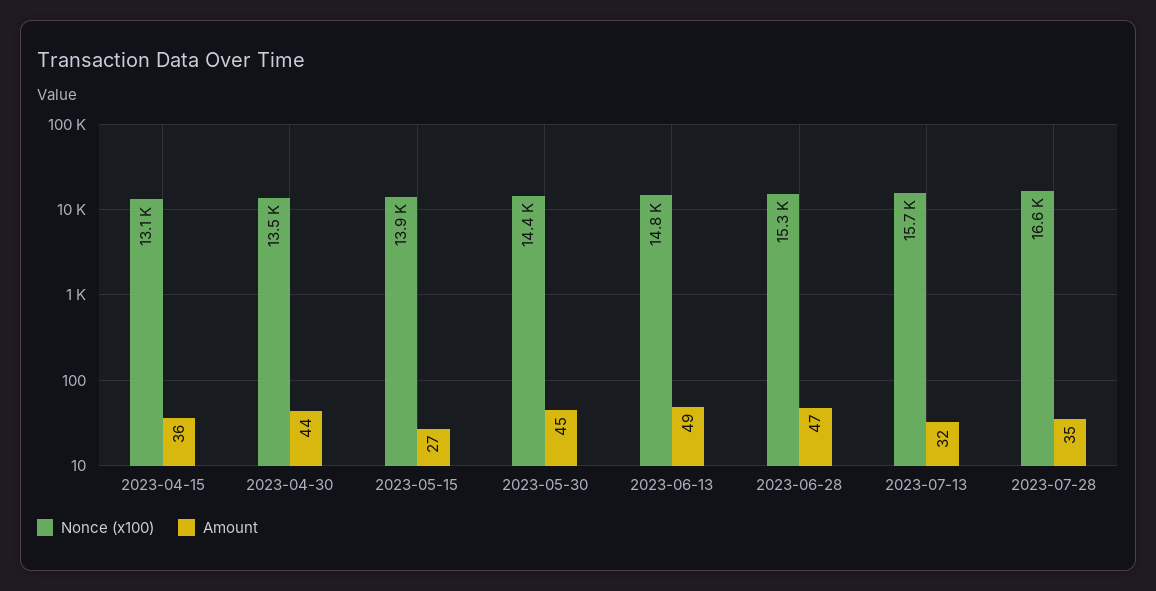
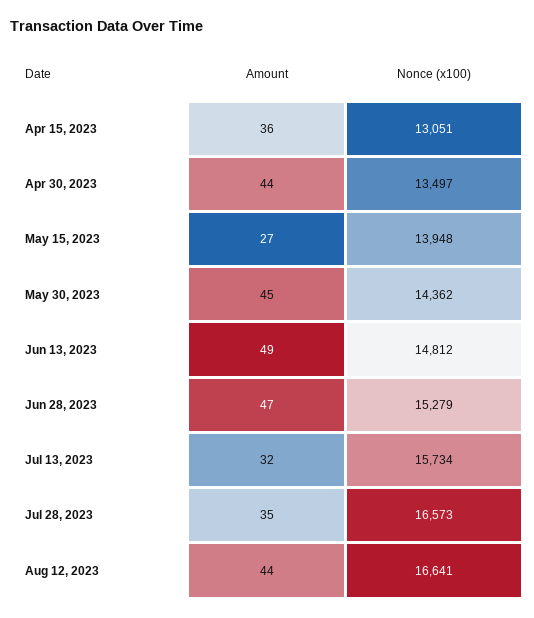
Amount, Aug 12, 2023: none -> 44
Nonce (x100), Aug 12, 2023: none -> 16641

